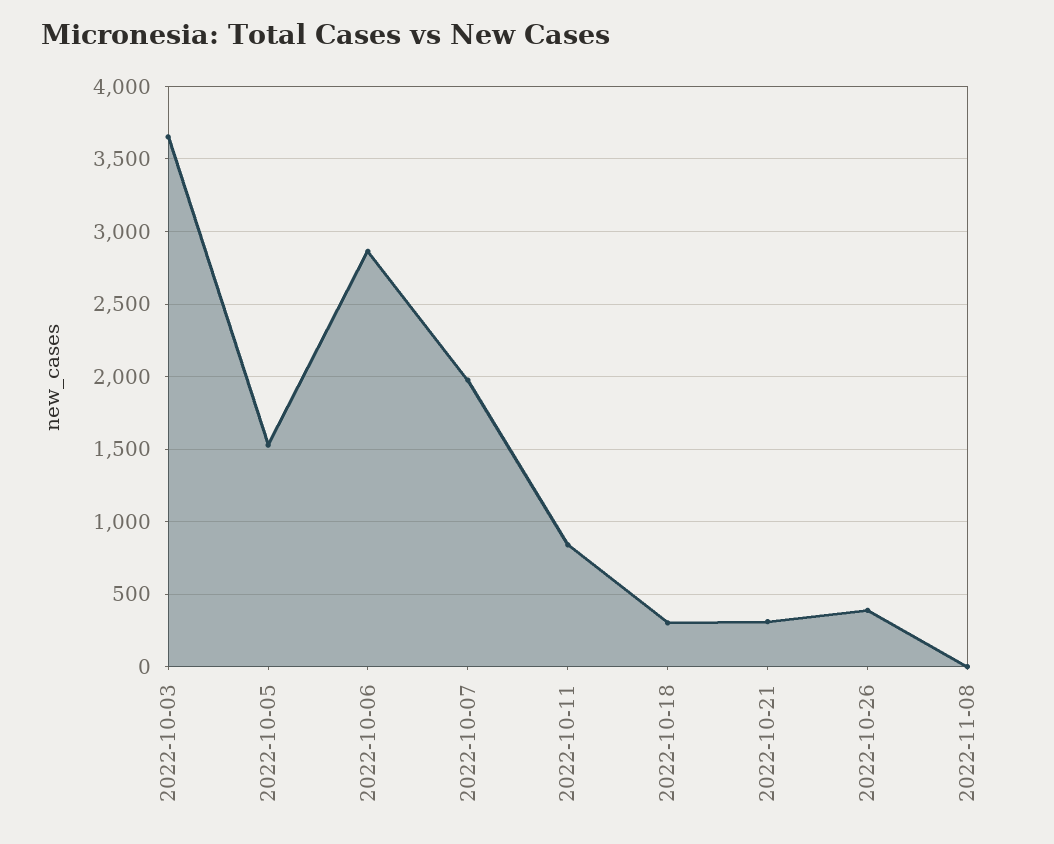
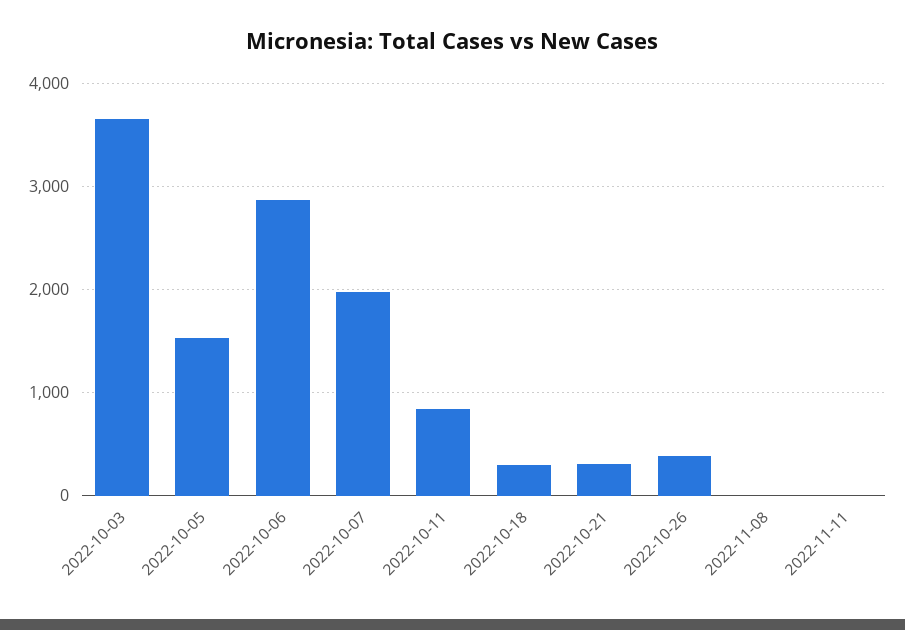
2022-11-11: none -> 0

